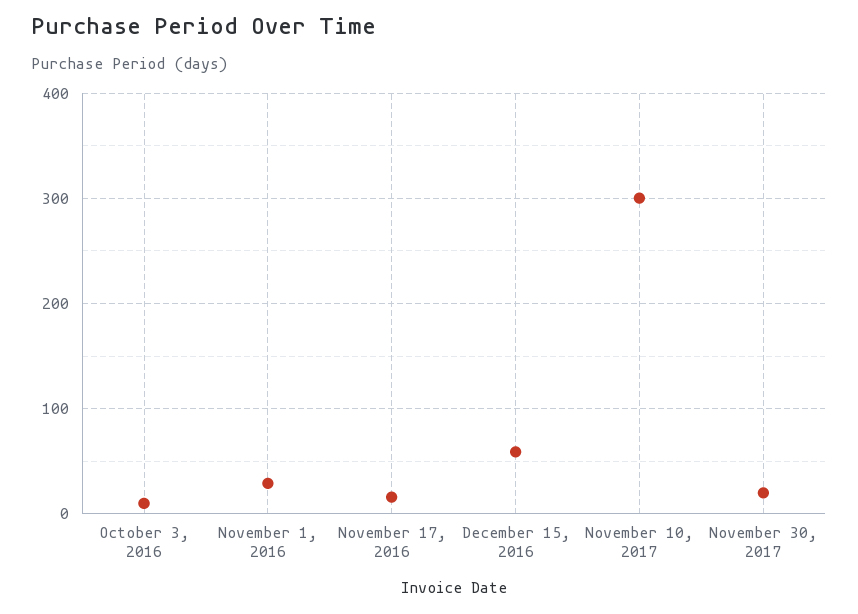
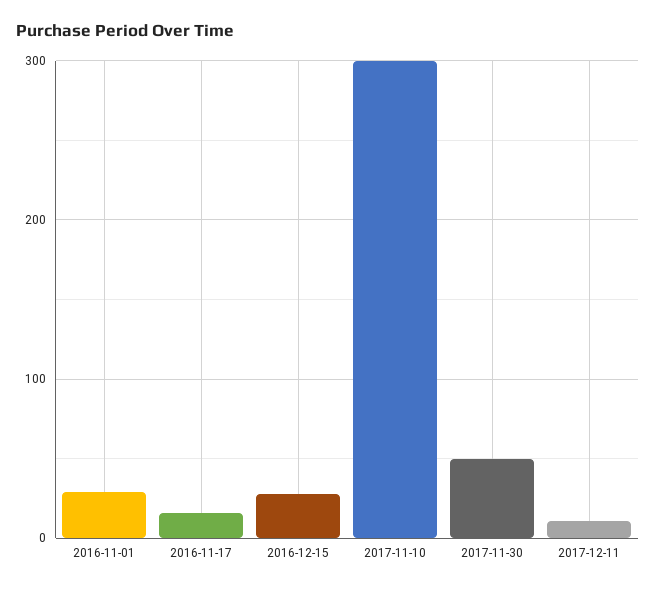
October 3, 2016: 10 -> none
December 15, 2016: 60 -> 30
November 30, 2017: 20 -> 50
2017-12-11: none -> 10

